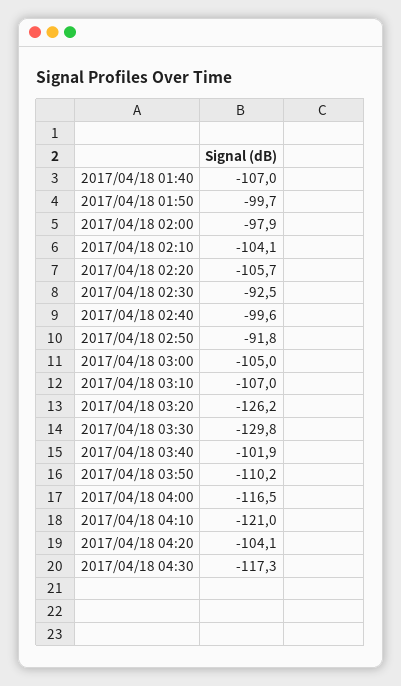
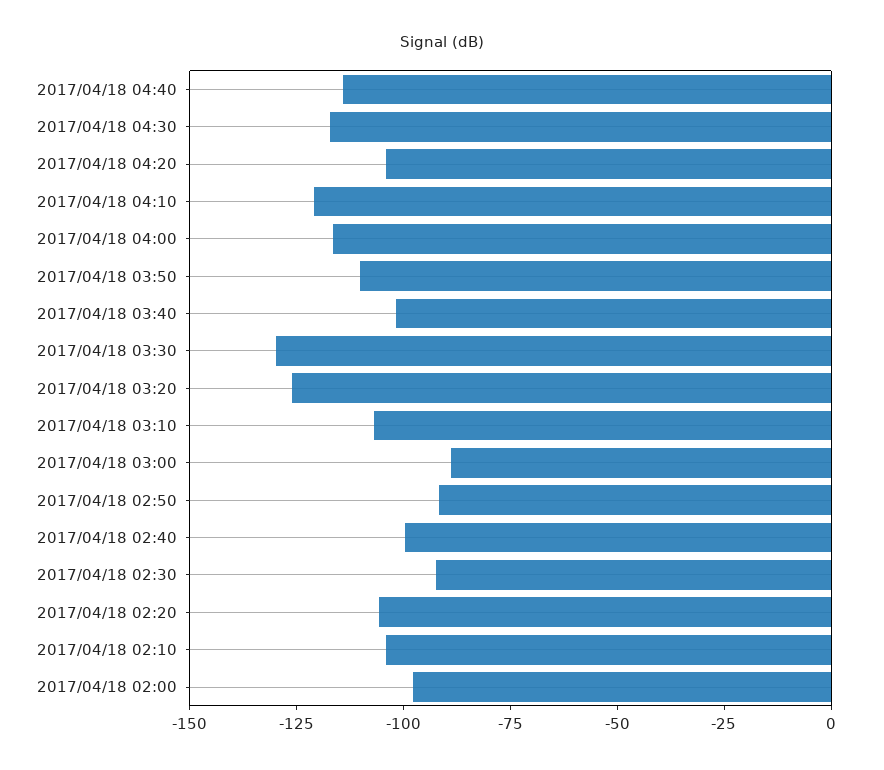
2017/04/18 01:40: -107 -> none
2017/04/18 01:50: -99.7 -> none
2017/04/18 03:00: -105 -> -90
2017/04/18 04:40: none -> -115

